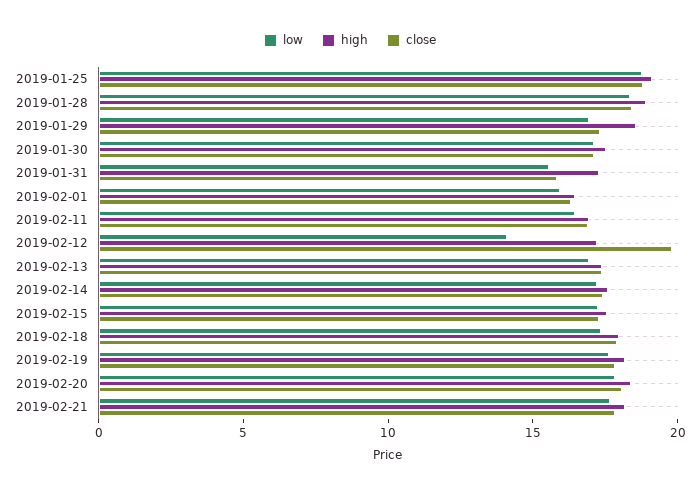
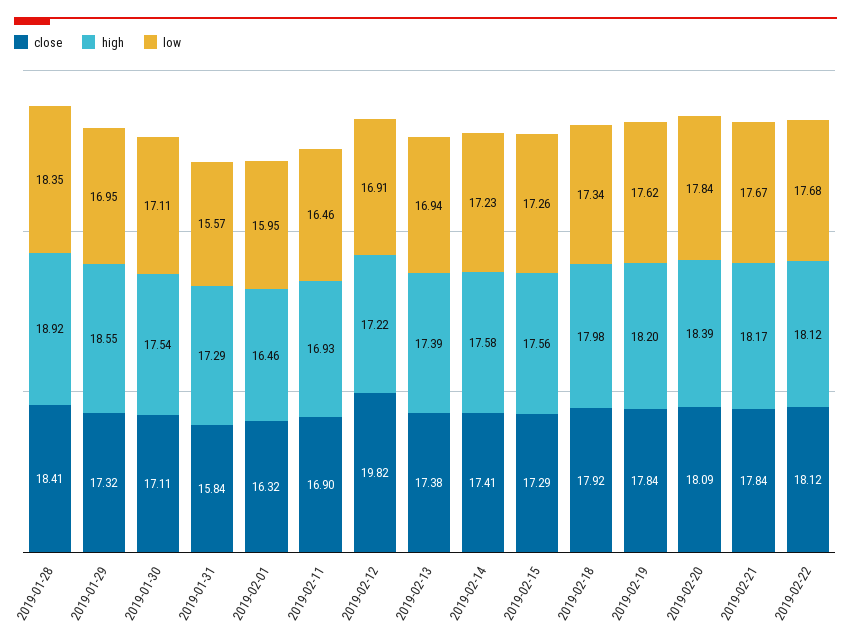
low, 2019-01-25: 19 -> none
high, 2019-01-25: 19 -> none
close, 2019-01-25: 19 -> none
low, 2019-02-12: 14 -> 16.91
close, 2019-02-22: none -> 18.12
high, 2019-02-22: none -> 18.12
low, 2019-02-22: none -> 17.68

